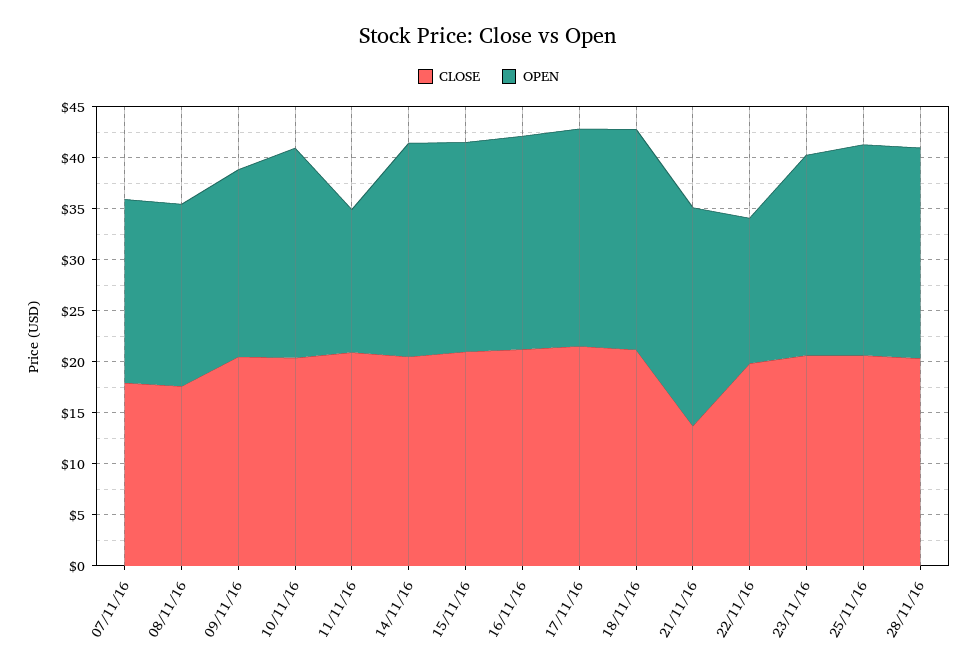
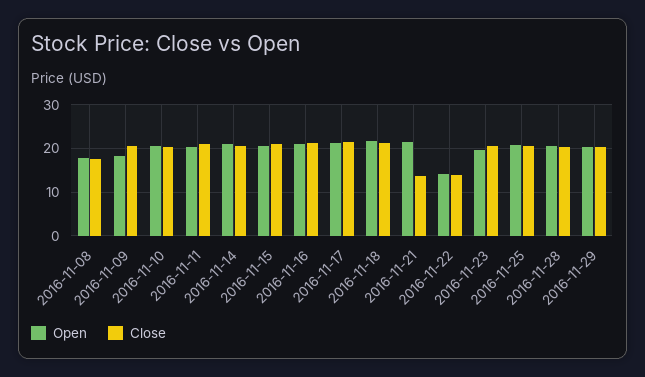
CLOSE, 07/11/16: 18 -> none
OPEN, 07/11/16: 18 -> none
OPEN, 11/11/16: 14 -> 20
CLOSE, 22/11/16: 20 -> 14
OPEN, 2016-11-29: none -> 20
CLOSE, 2016-11-29: none -> 20

